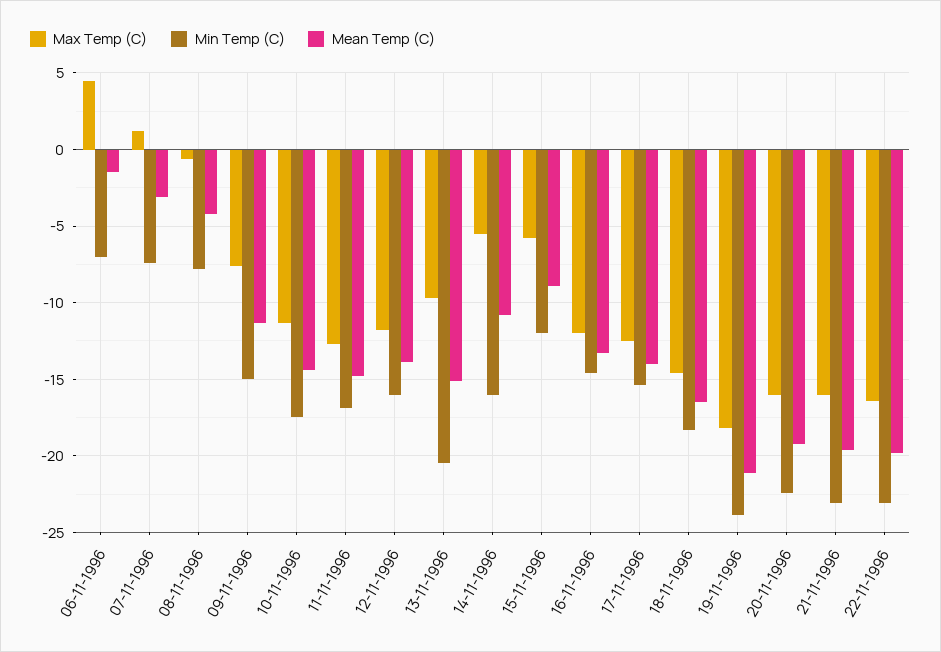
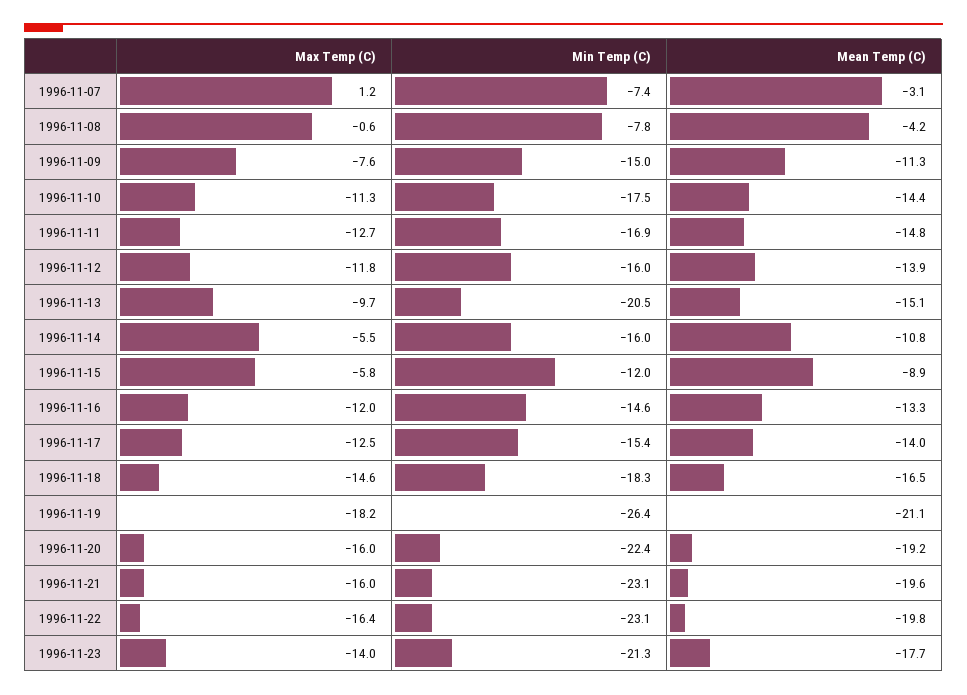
Max Temp (C), 06-11-1996: 4.5 -> none
Min Temp (C), 06-11-1996: -7 -> none
Mean Temp (C), 06-11-1996: -1.5 -> none
Min Temp (C), 19-11-1996: -24 -> -26.4
Max Temp (C), 1996-11-23: none -> -14
Min Temp (C), 1996-11-23: none -> -21.3
Mean Temp (C), 1996-11-23: none -> -17.7

